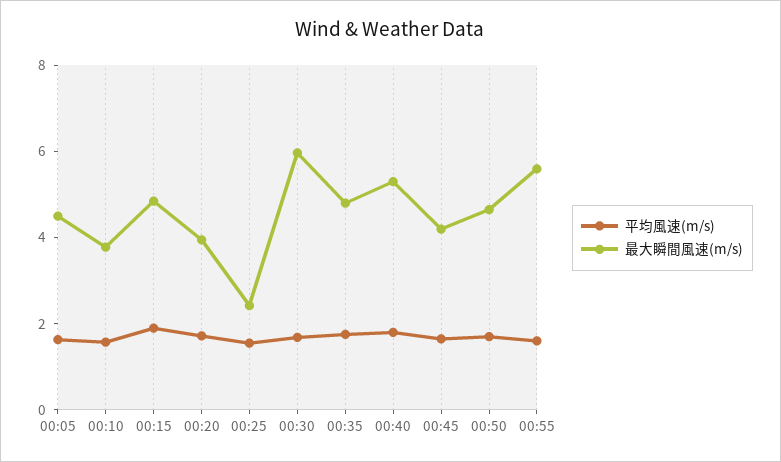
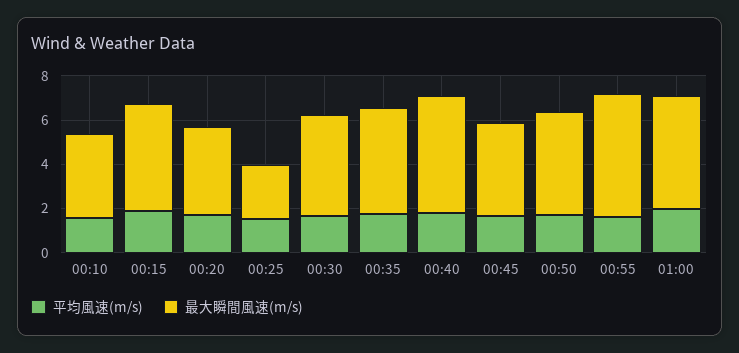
平均風速(m/s), 00:05: 1.5 -> none
最大瞬間風速(m/s), 00:05: 4.5 -> none
最大瞬間風速(m/s), 00:30: 6 -> 4.5
平均風速(m/s), 01:00: none -> 2
最大瞬間風速(m/s), 01:00: none -> 5

